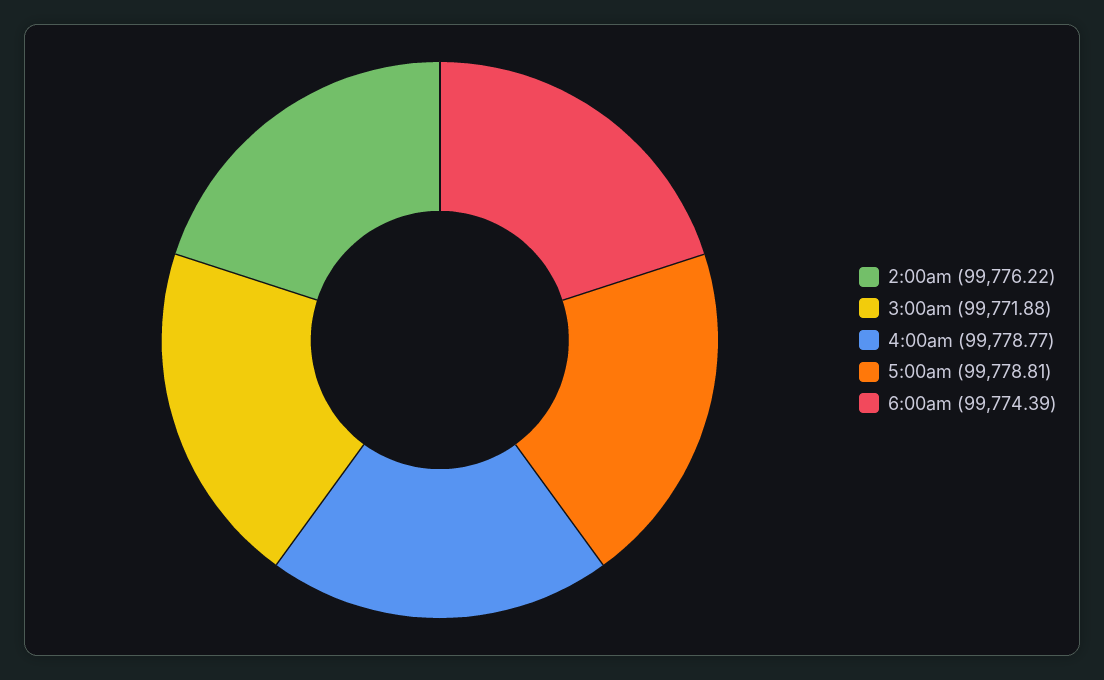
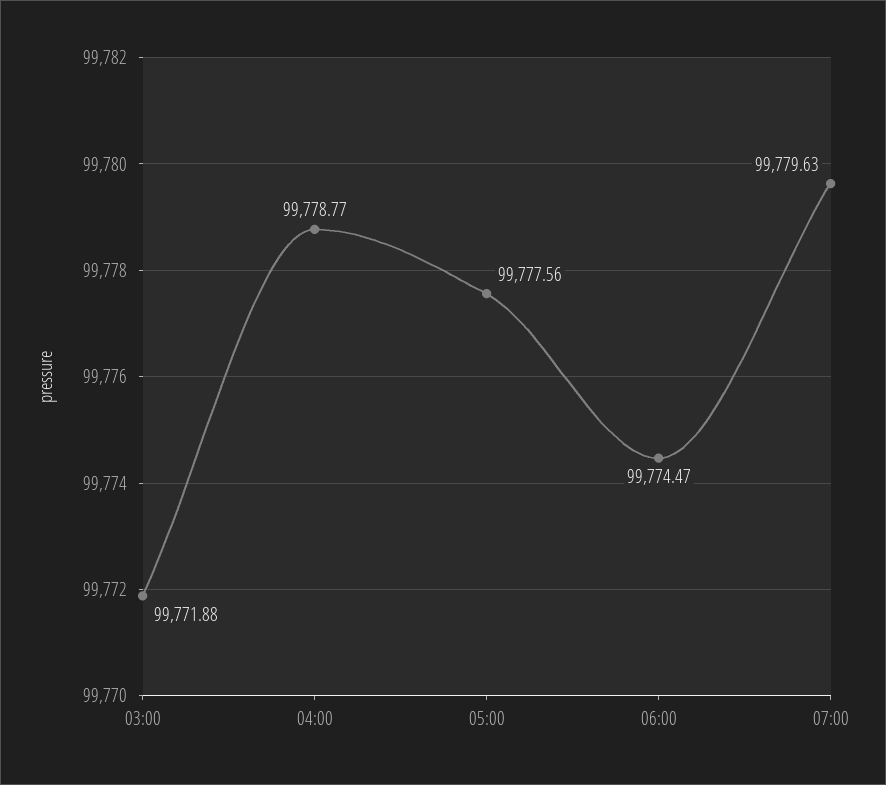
2:00am: 99776.22 -> none
5:00am: 99778.81 -> 99777.56
6:00am: 99774.39 -> 99774.47
07:00: none -> 99779.63

